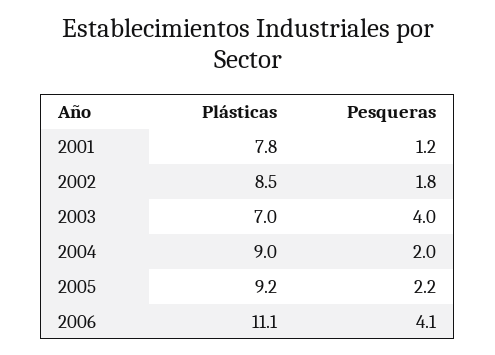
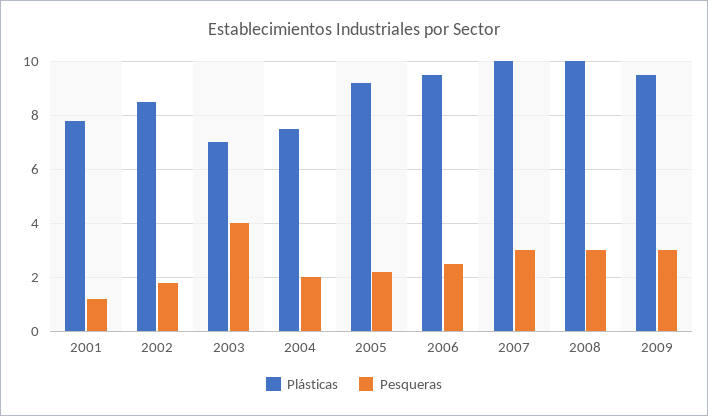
Plásticas, 2004: 9 -> 7.5
Plásticas, 2006: 11.1 -> 9.5
Pesqueras, 2006: 4.1 -> 2.5
Plásticas, 2007: none -> 10
Pesqueras, 2007: none -> 3
Plásticas, 2008: none -> 10
Pesqueras, 2008: none -> 3
Plásticas, 2009: none -> 9.5
Pesqueras, 2009: none -> 3

